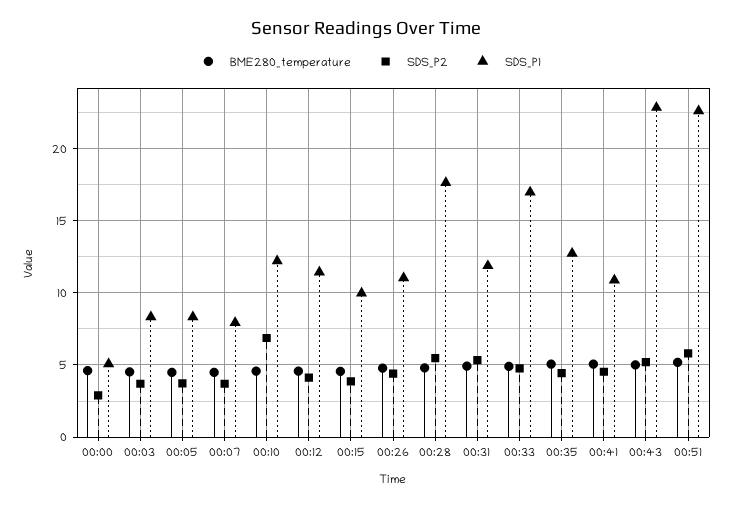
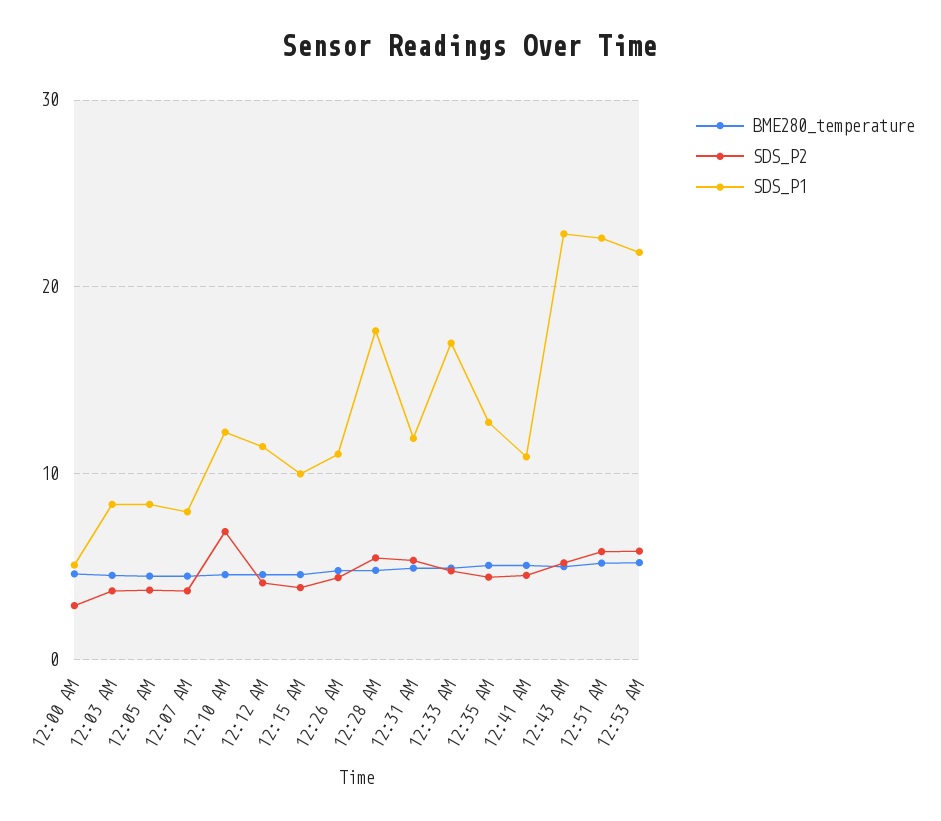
BME280_temperature, 12:53 AM: none -> 5
SDS_P2, 12:53 AM: none -> 6
SDS_P1, 12:53 AM: none -> 22

